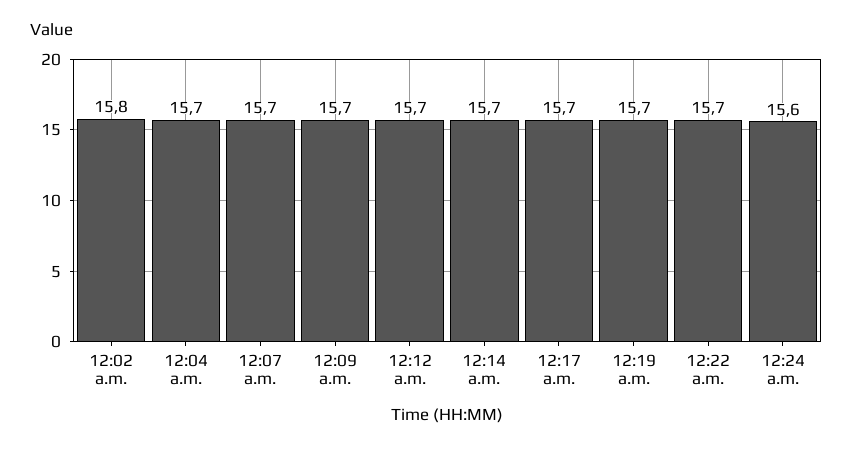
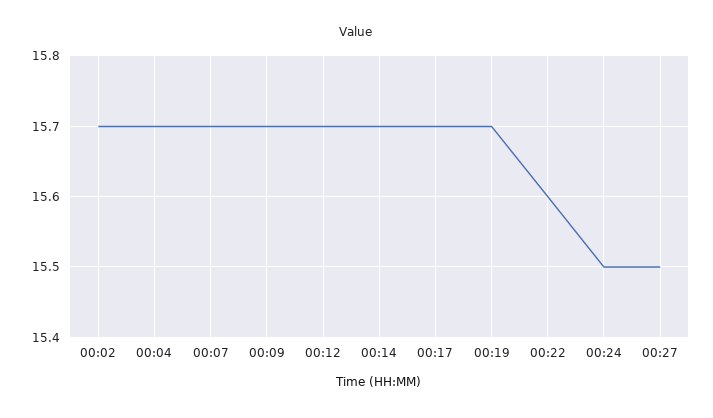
12:02 a.m.: 15.8 -> 15.7
12:22 a.m.: 15.7 -> 15.6
12:24 a.m.: 15.6 -> 15.5
00:27: none -> 15.5

